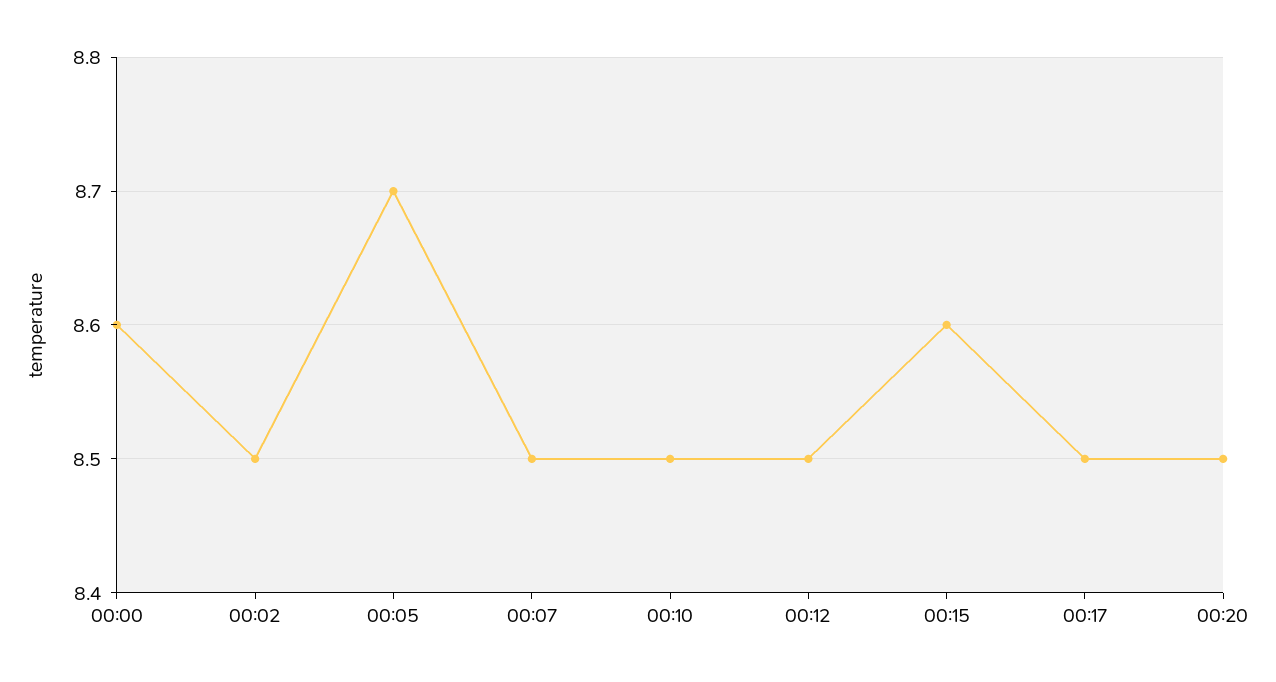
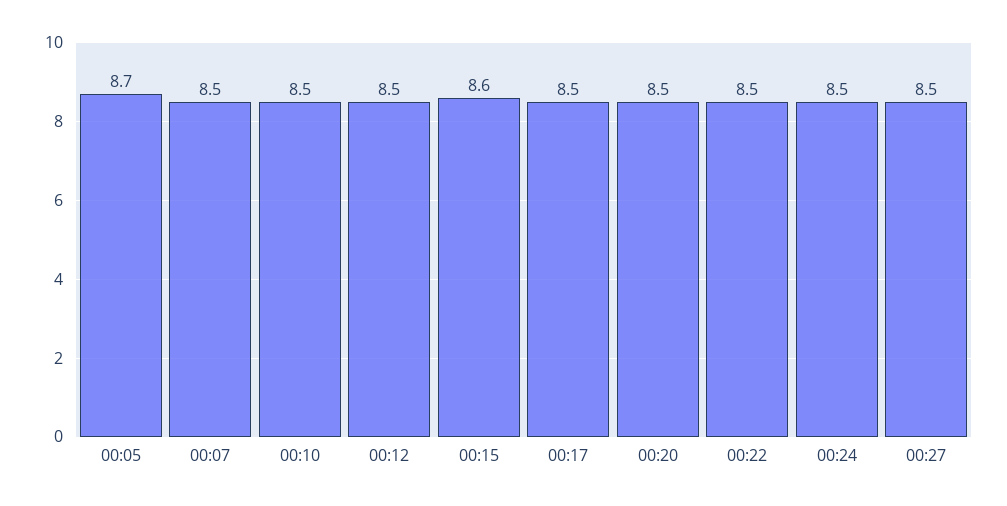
00:00: 8.6 -> none
00:02: 8.5 -> none
00:22: none -> 8.5
00:24: none -> 8.5
00:27: none -> 8.5

